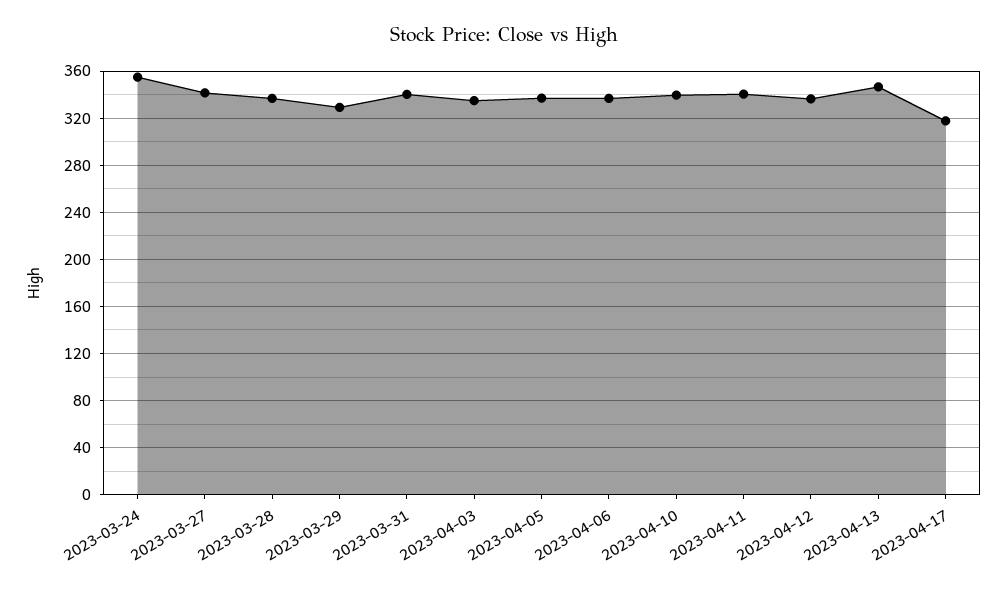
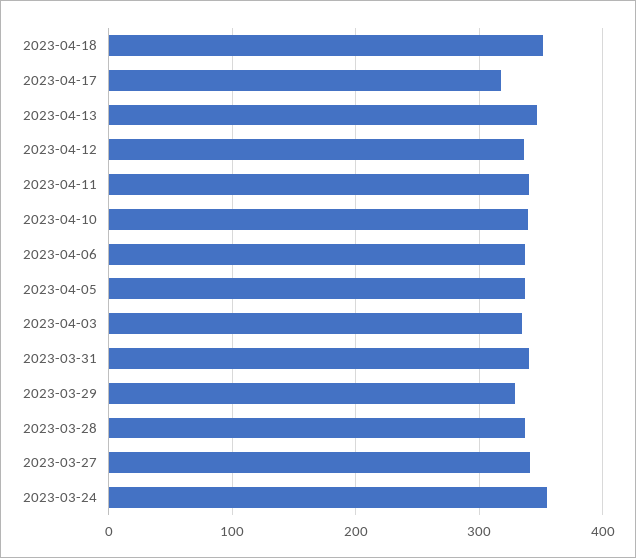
2023-04-18: none -> 350

